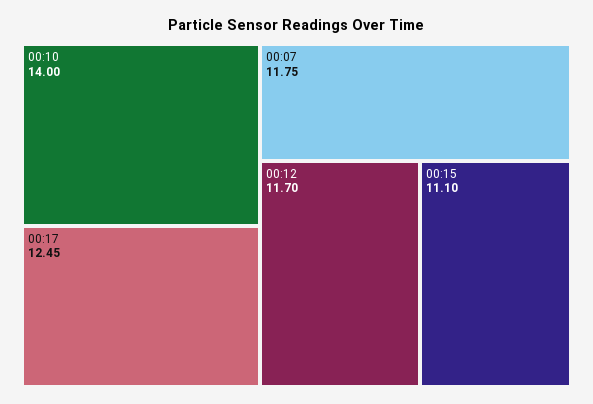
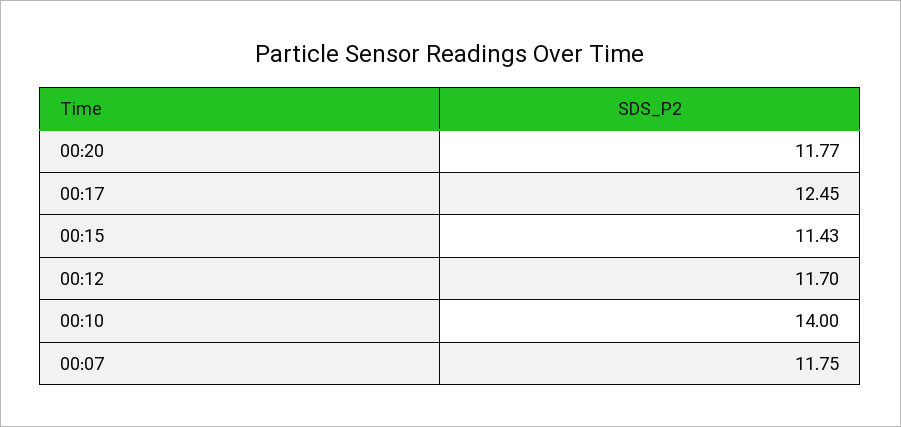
00:15: 11.1 -> 11.43
00:20: none -> 11.77

